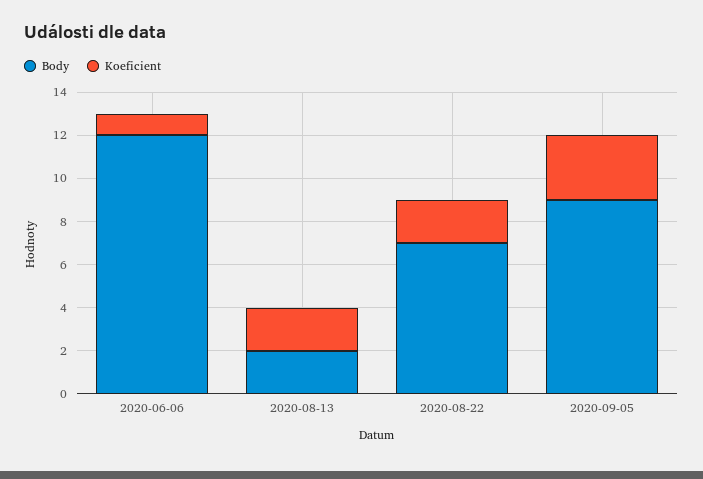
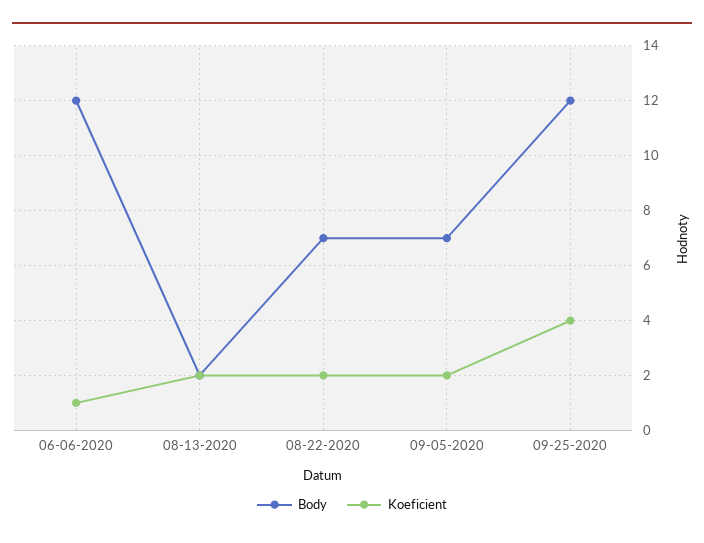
Body, 2020-09-05: 9 -> 7
Koeficient, 2020-09-05: 3 -> 2
Body, 09-25-2020: none -> 12
Koeficient, 09-25-2020: none -> 4

